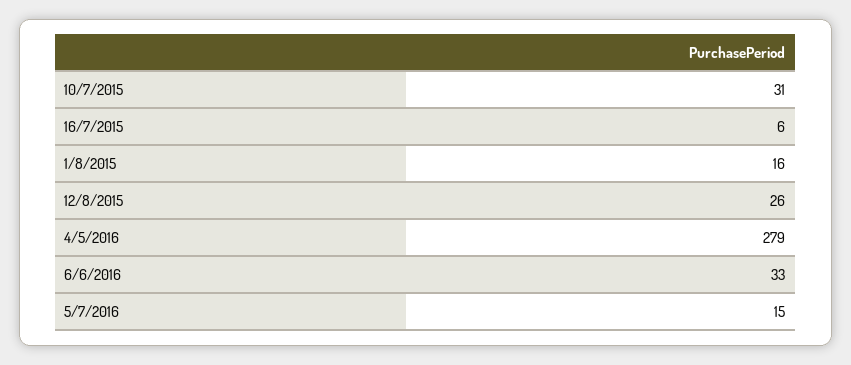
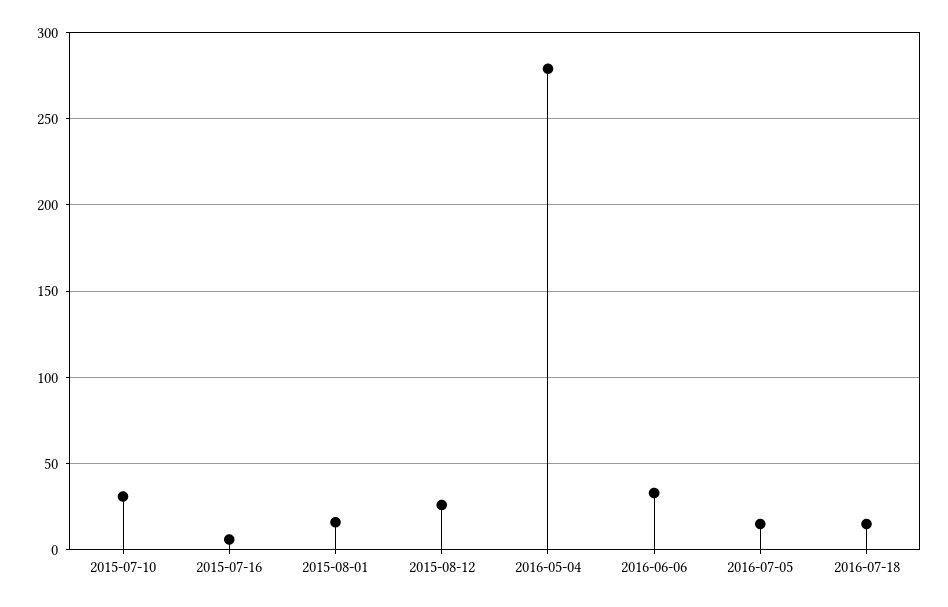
2016-07-18: none -> 15

